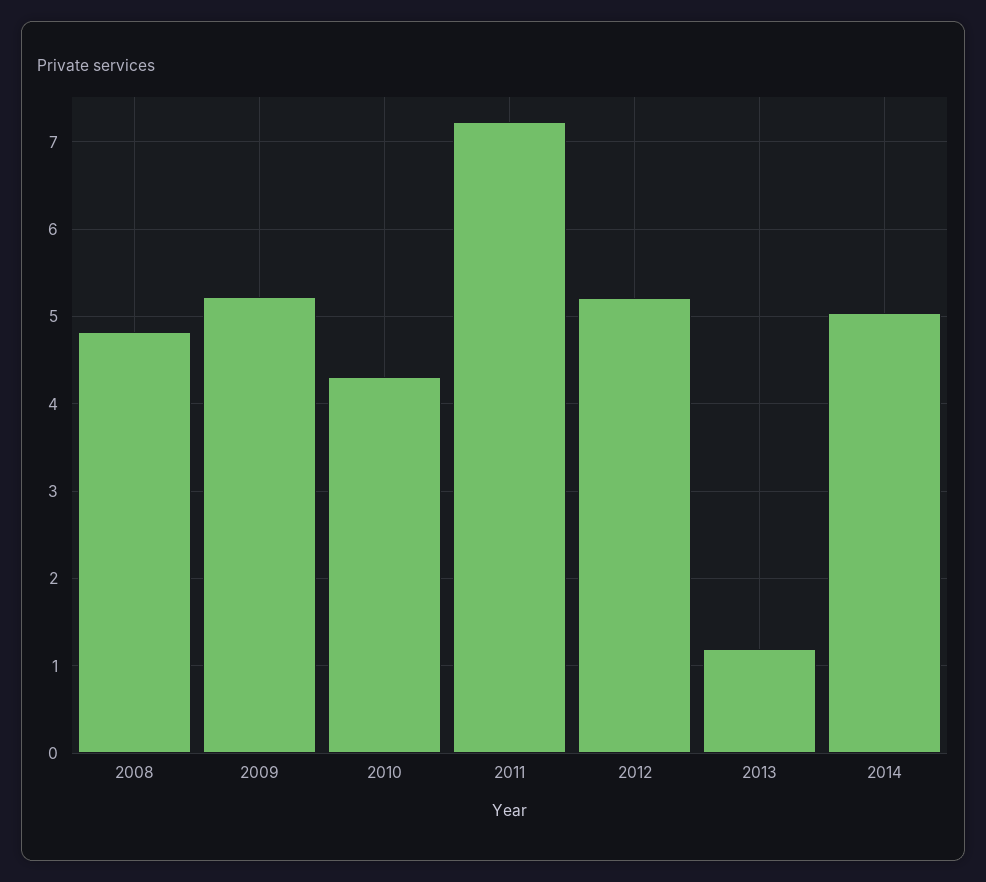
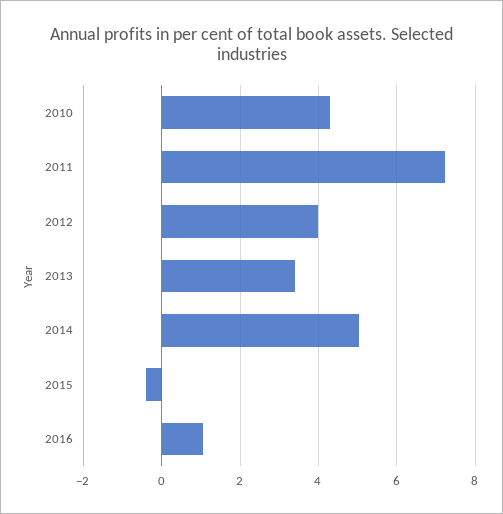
2008: 4.8 -> none
2009: 5.2 -> none
2012: 5.2 -> 4
2013: 1.2 -> 3.4
2015: none -> -0.4
2016: none -> 1

